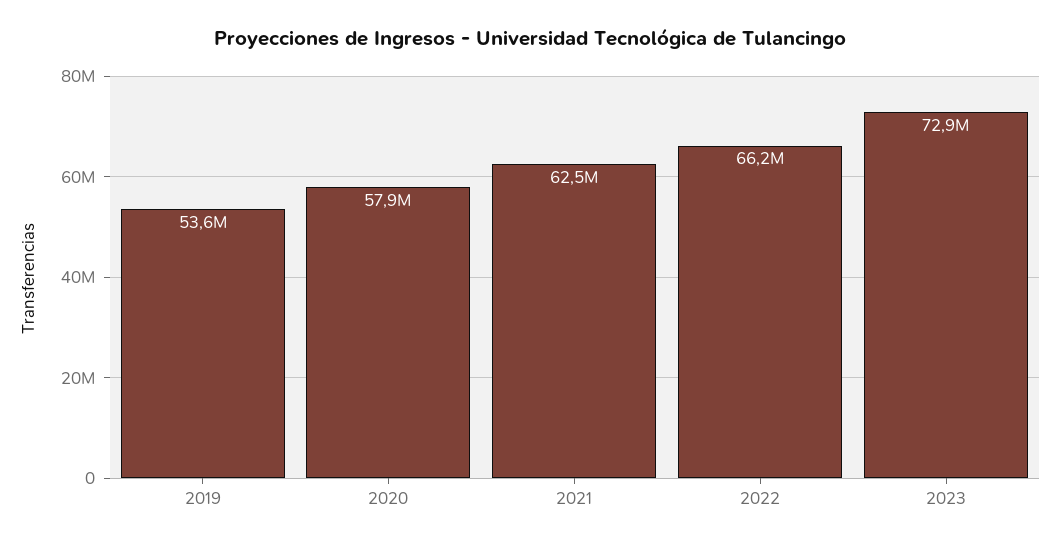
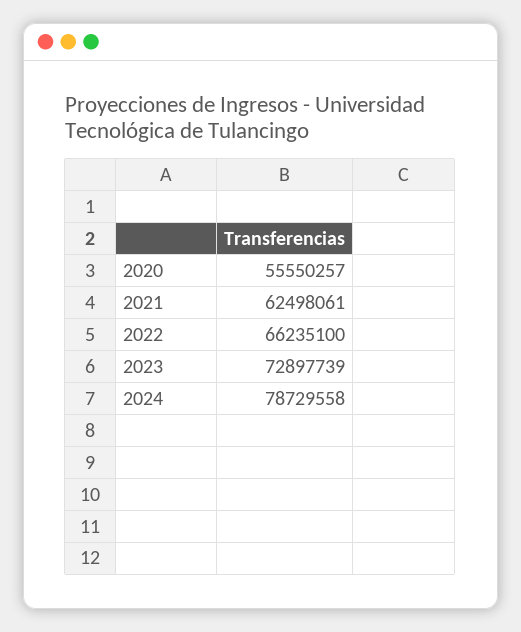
2019: 53600000 -> none
2020: 57900000 -> 55550257
2024: none -> 78729558

